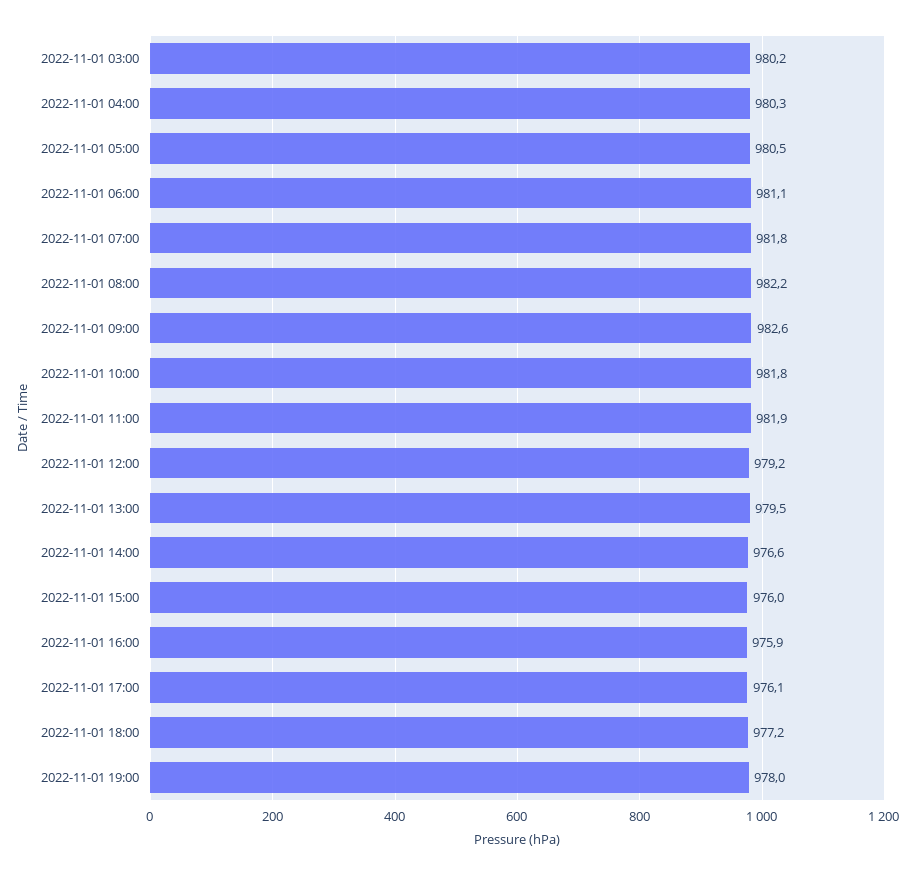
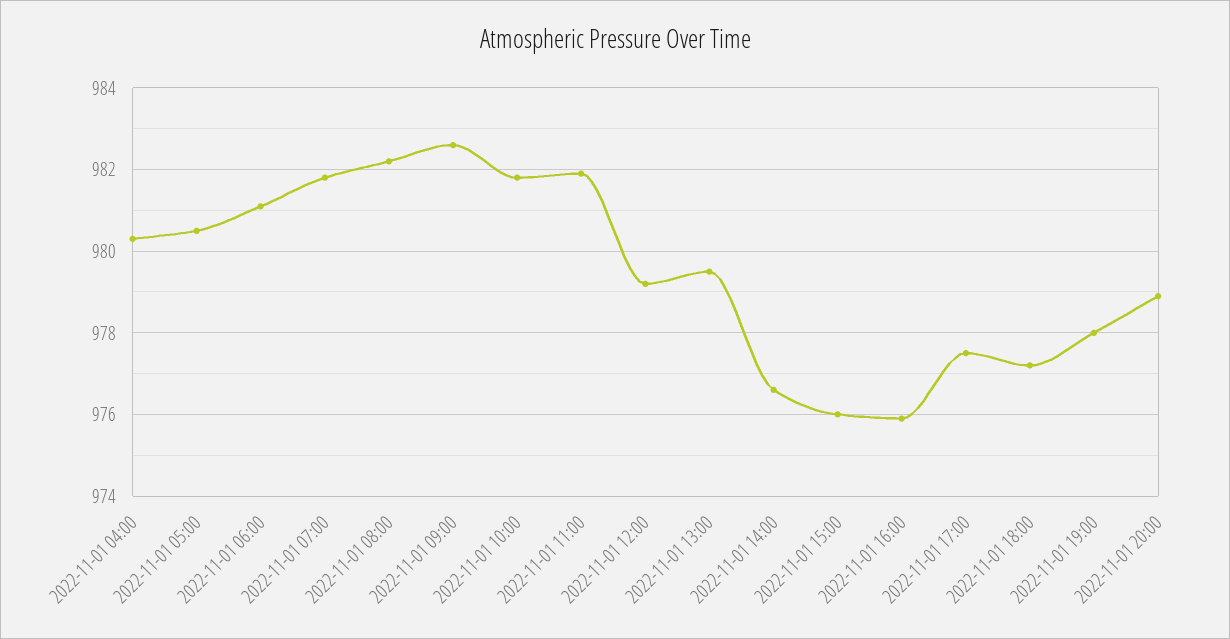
2022-11-01 03:00: 980.2 -> none
2022-11-01 17:00: 976.1 -> 977.5
2022-11-01 20:00: none -> 979

